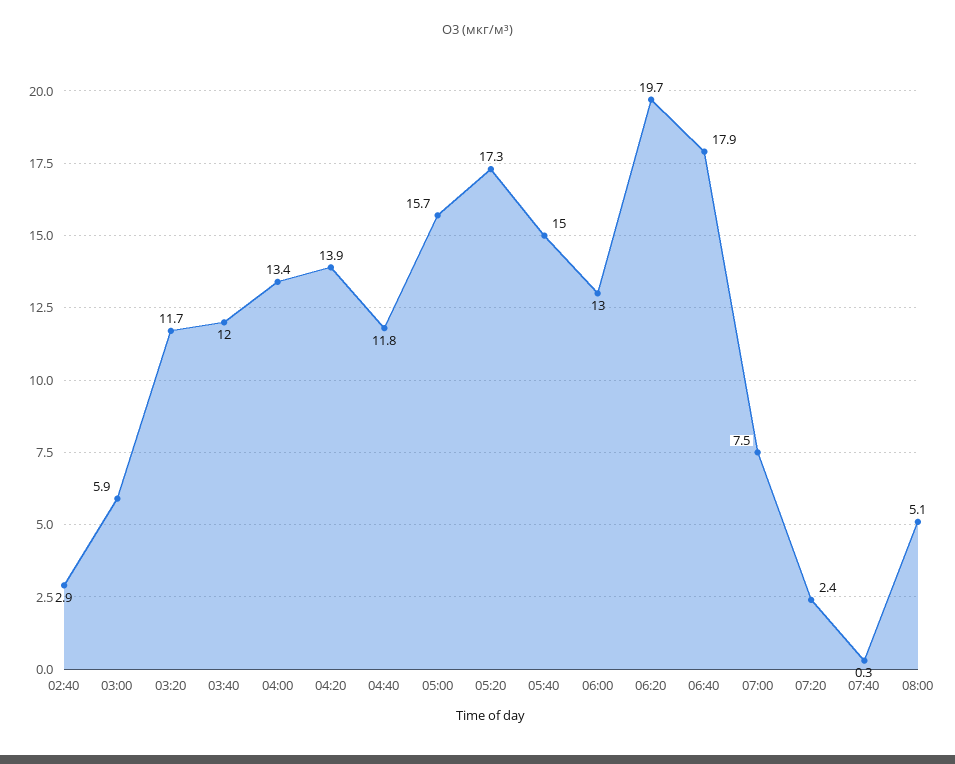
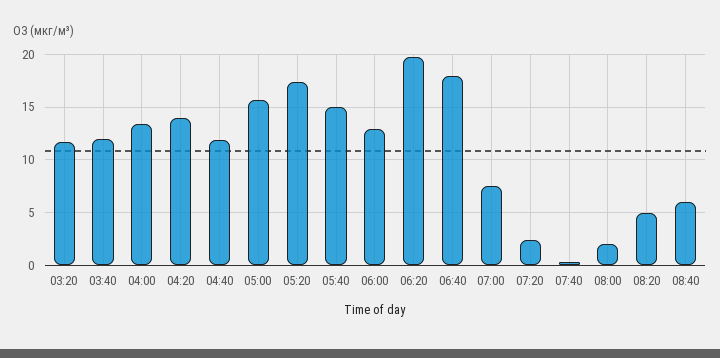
02:40: 2.9 -> none
03:00: 5.9 -> none
08:00: 5.1 -> 2
08:20: none -> 5
08:40: none -> 6

